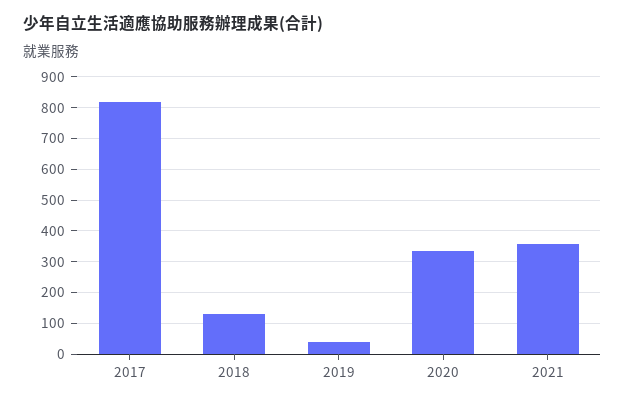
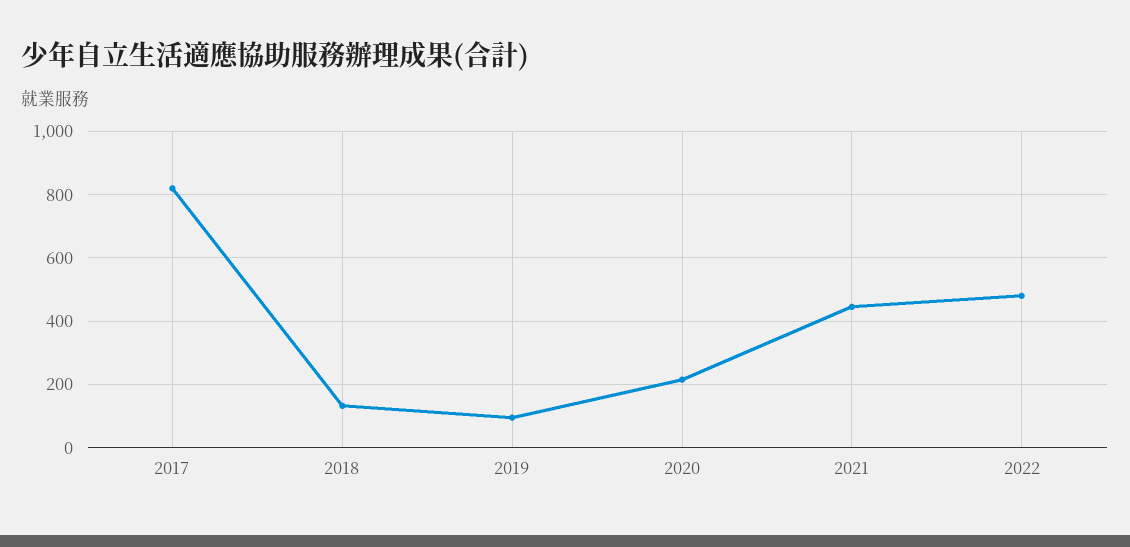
2019: 40 -> 100
2020: 340 -> 220
2021: 360 -> 440
2022: none -> 480

